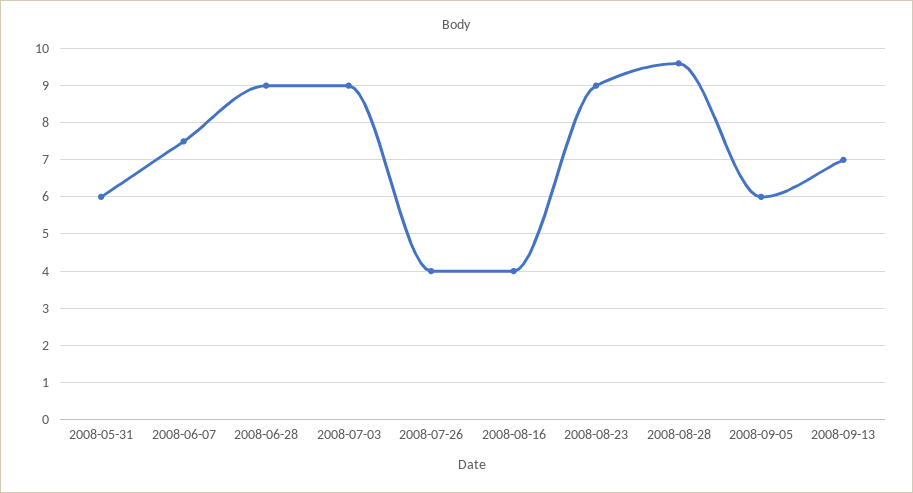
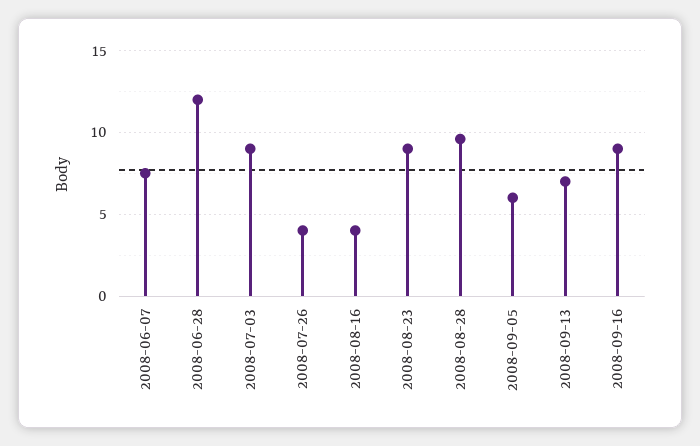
2008-05-31: 6 -> none
2008-06-28: 9 -> 12
2008-09-16: none -> 9

